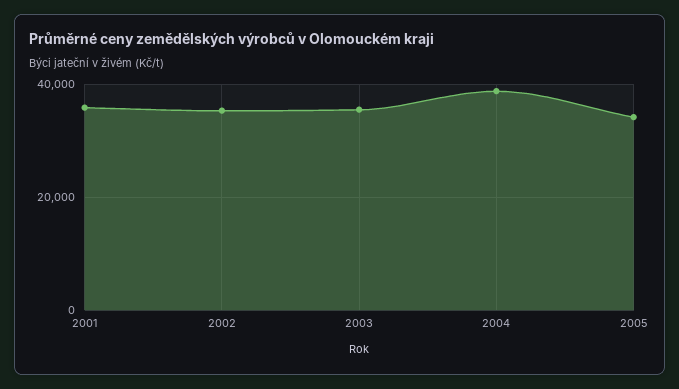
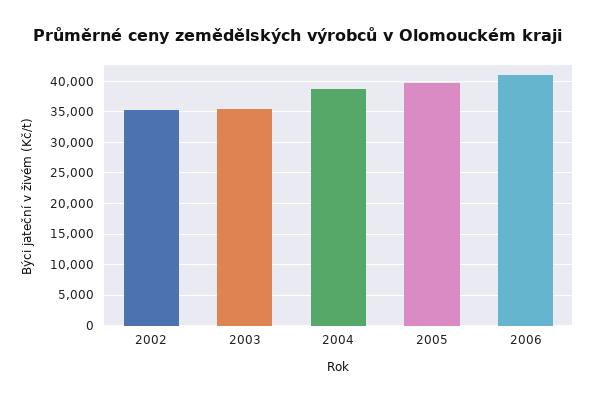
2001: 36000 -> none
2005: 34000 -> 40000
2006: none -> 41000

